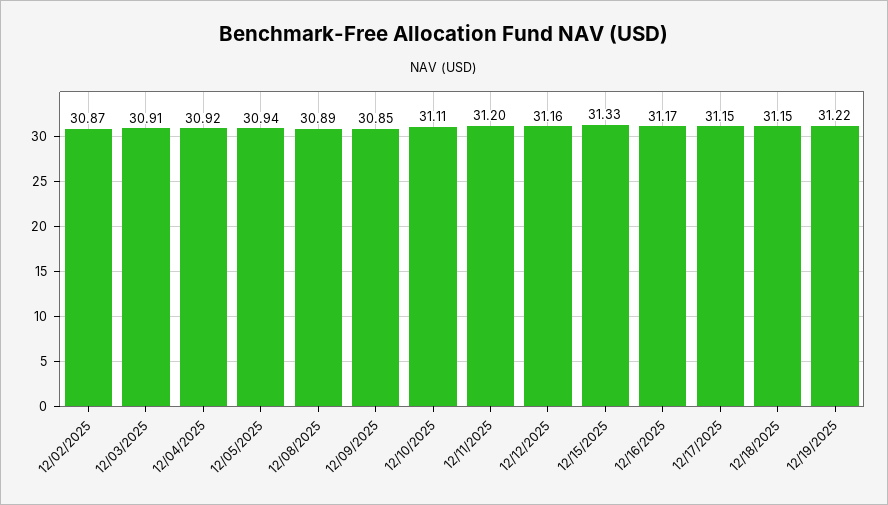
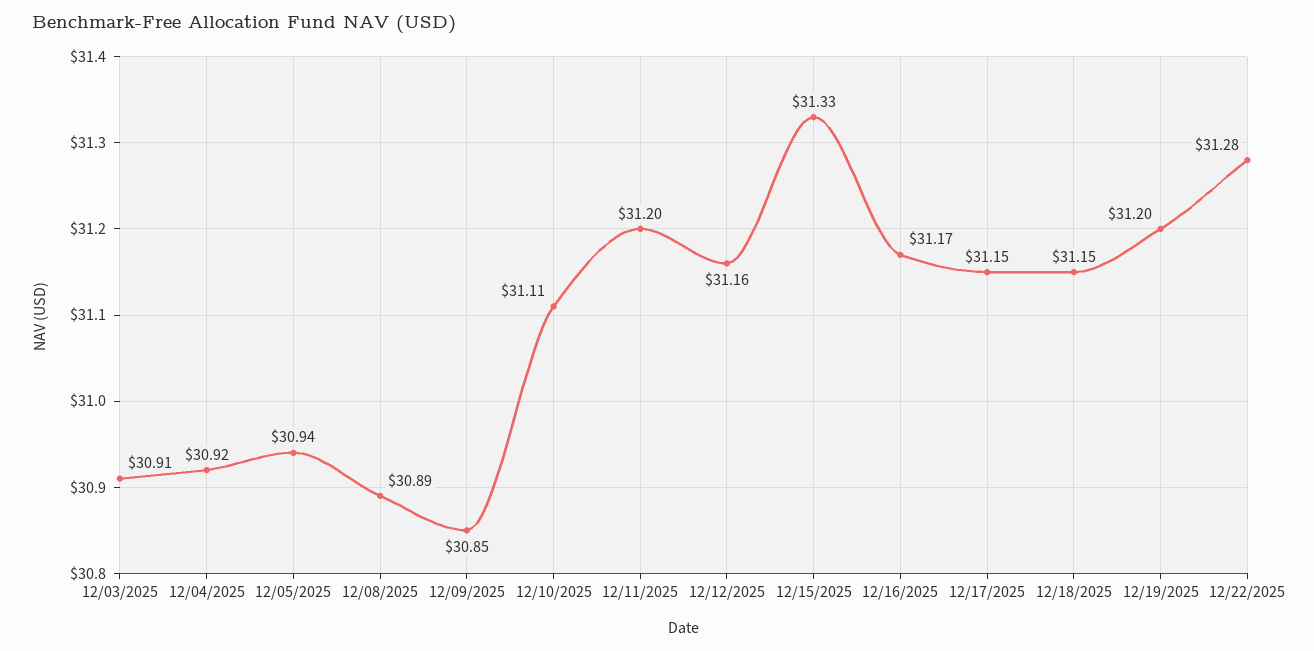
12/02/2025: 30.87 -> none
12/19/2025: 31.22 -> 31.2
12/22/2025: none -> 31.28

